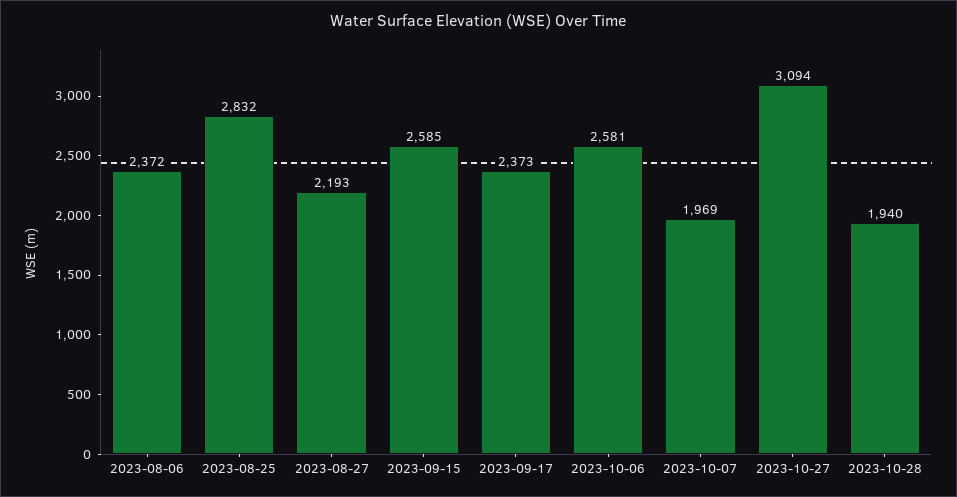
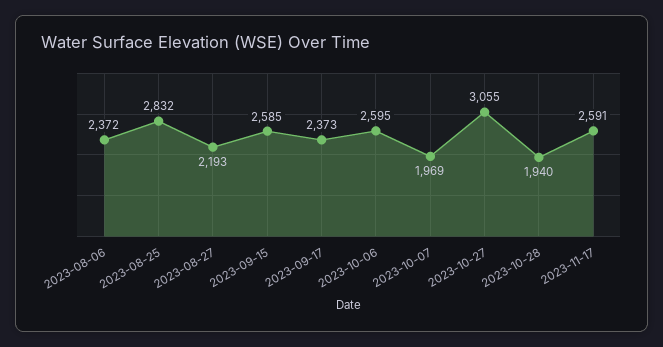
2023-10-06: 2581 -> 2595
2023-10-27: 3094 -> 3055
2023-11-17: none -> 2591

